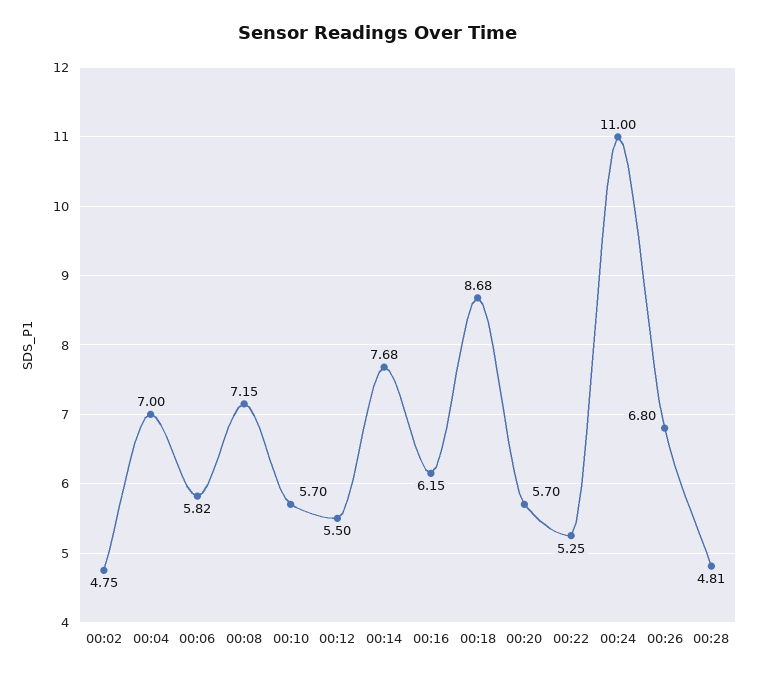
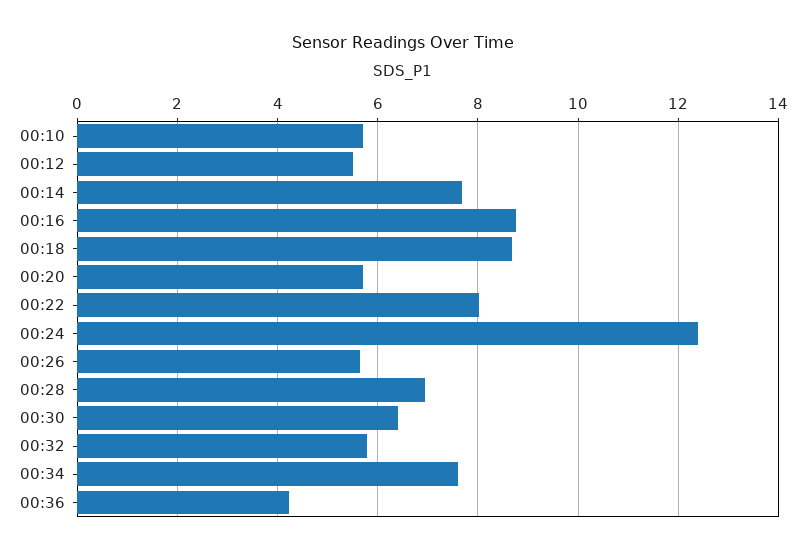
00:02: 4.75 -> none
00:04: 7 -> none
00:06: 5.82 -> none
00:08: 7.15 -> none
00:16: 6.15 -> 8.8
00:22: 5.25 -> 8
00:24: 11 -> 12.4
00:26: 6.8 -> 5.6
00:28: 4.81 -> 7
00:30: none -> 6.4
00:32: none -> 5.8
00:34: none -> 7.6
00:36: none -> 4.2

